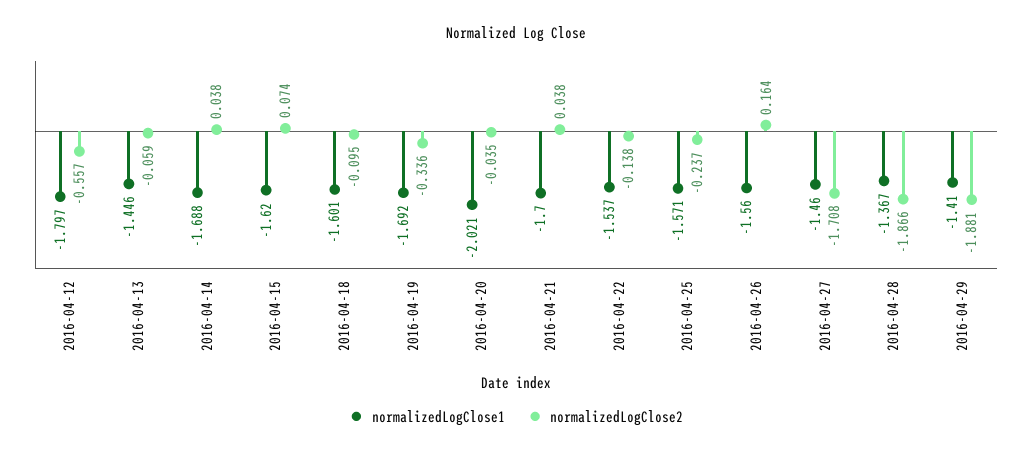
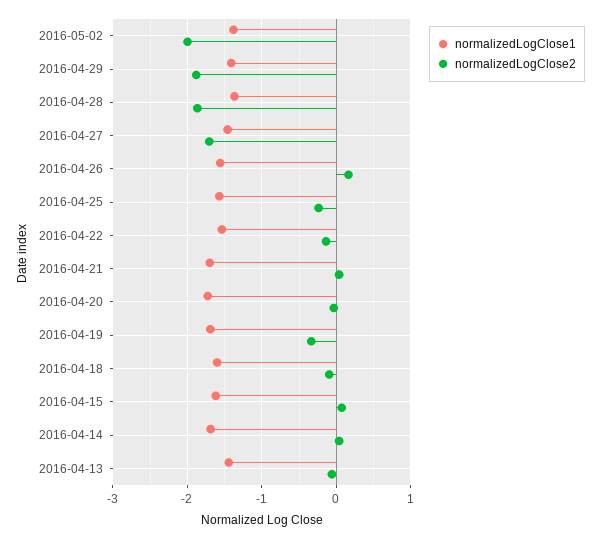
normalizedLogClose1, 2016-04-12: -1.797 -> none
normalizedLogClose2, 2016-04-12: -0.557 -> none
normalizedLogClose1, 2016-04-20: -2.021 -> -1.7
normalizedLogClose1, 2016-05-02: none -> -1.4
normalizedLogClose2, 2016-05-02: none -> -2

